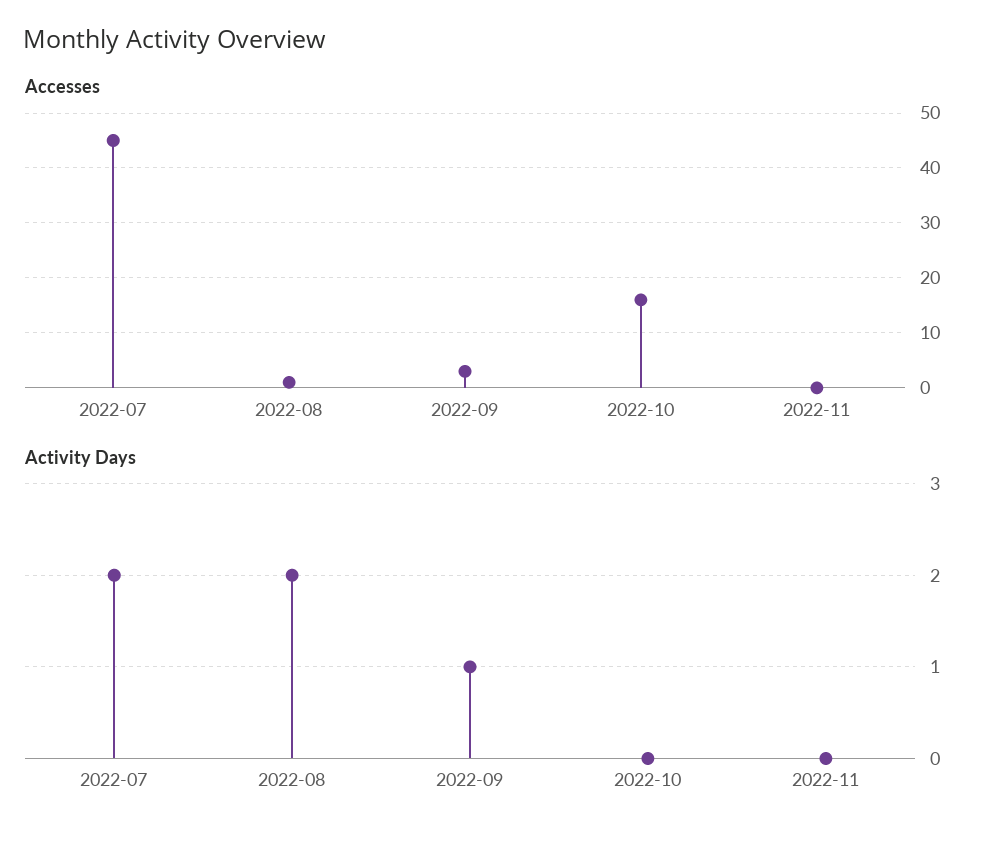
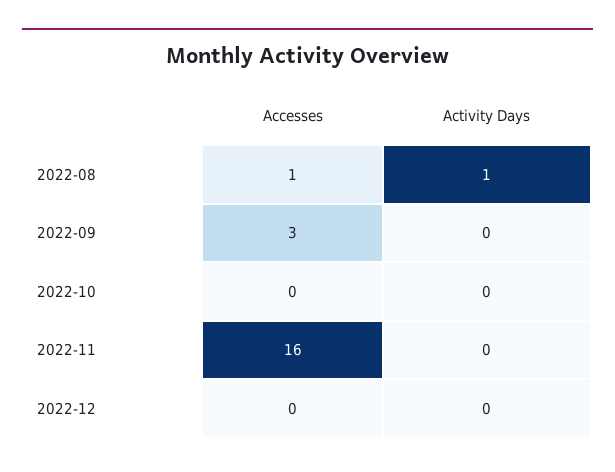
Accesses, 2022-07: 45 -> none
Accesses, 2022-10: 15 -> 0
Accesses, 2022-11: 0 -> 16
Activity Days, 2022-07: 2 -> none
Activity Days, 2022-08: 2 -> 1
Activity Days, 2022-09: 1 -> 0
Accesses, 2022-12: none -> 0
Activity Days, 2022-12: none -> 0

